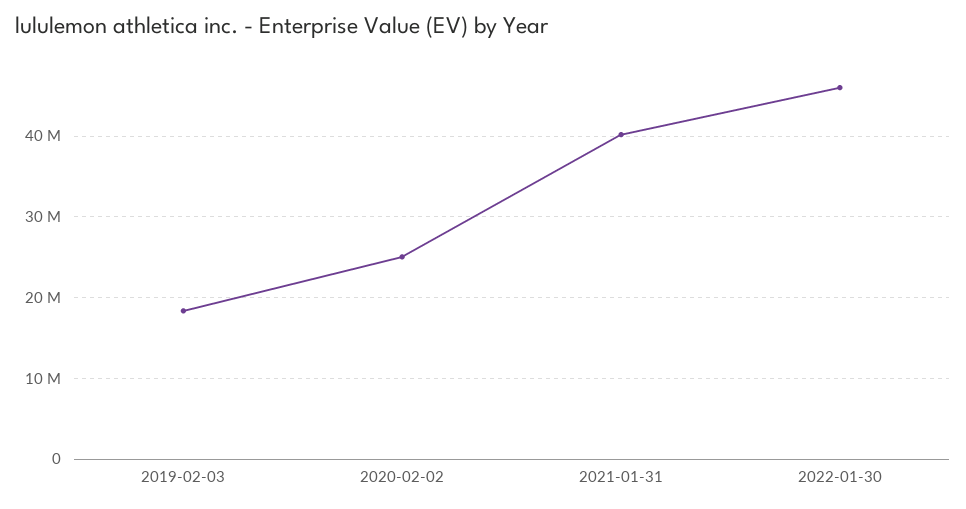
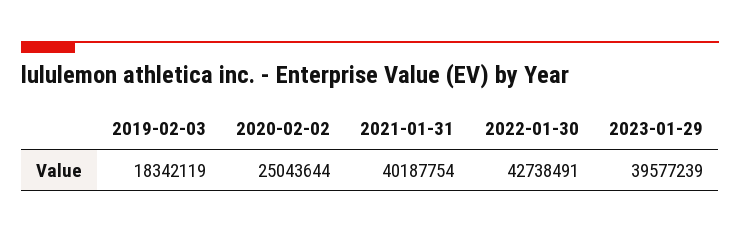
2022-01-30: 46000000 -> 42738491
2023-01-29: none -> 39577239

